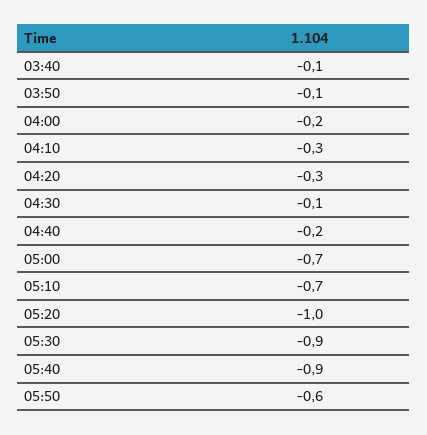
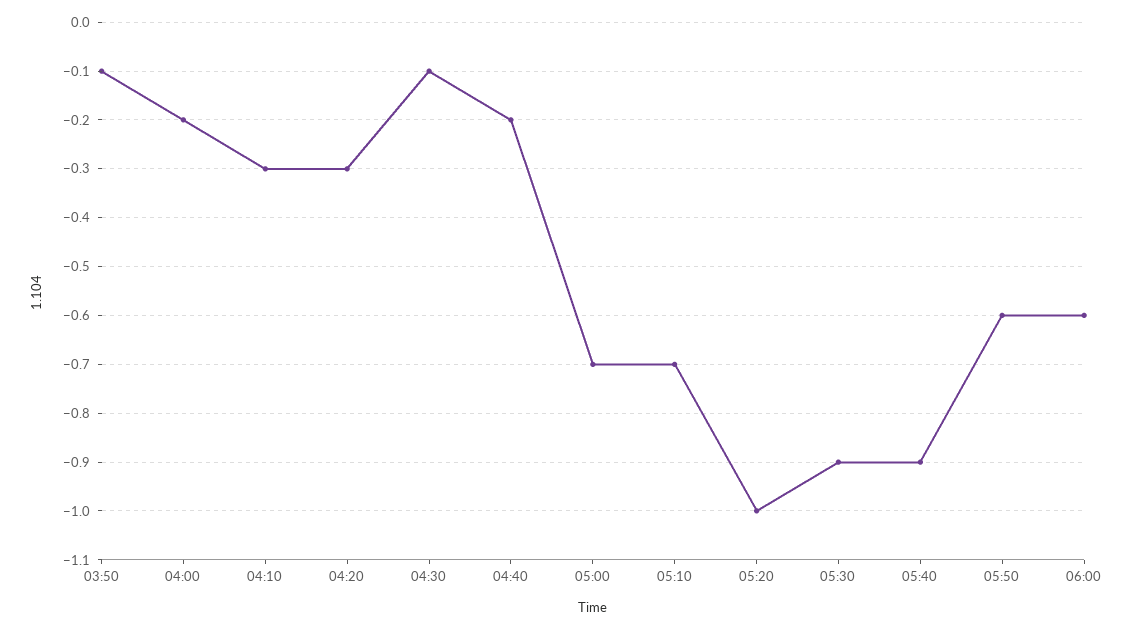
03:40: -0.1 -> none
06:00: none -> -0.6

